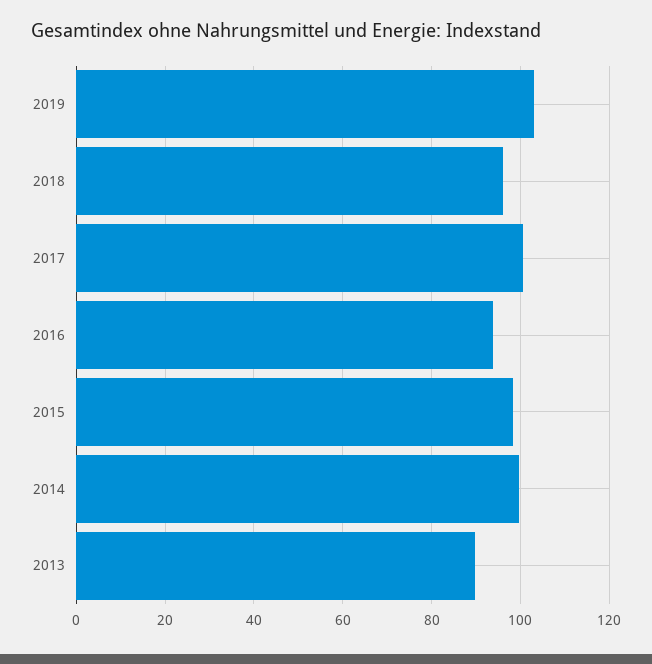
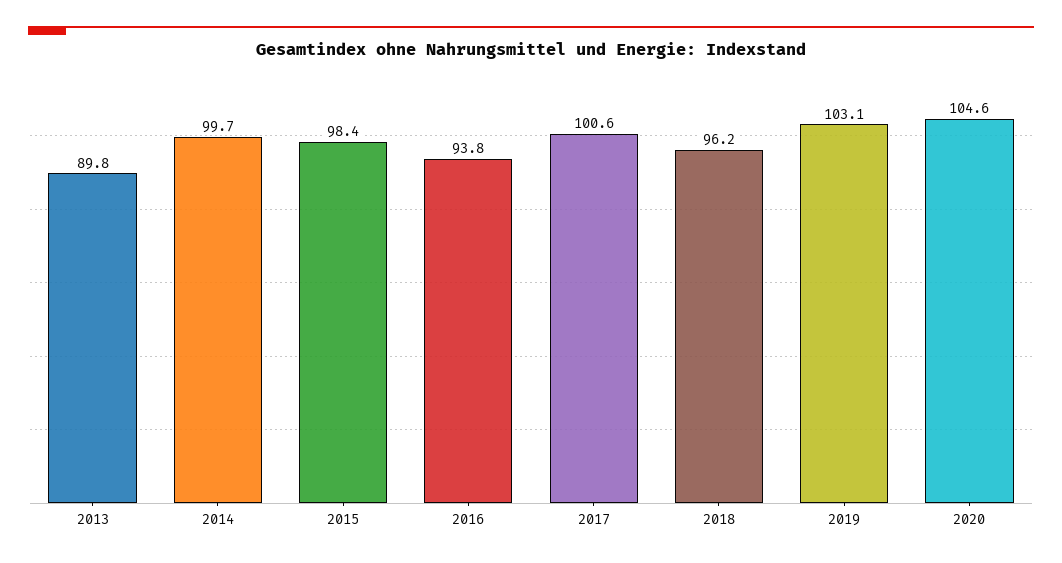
2020: none -> 104.6

